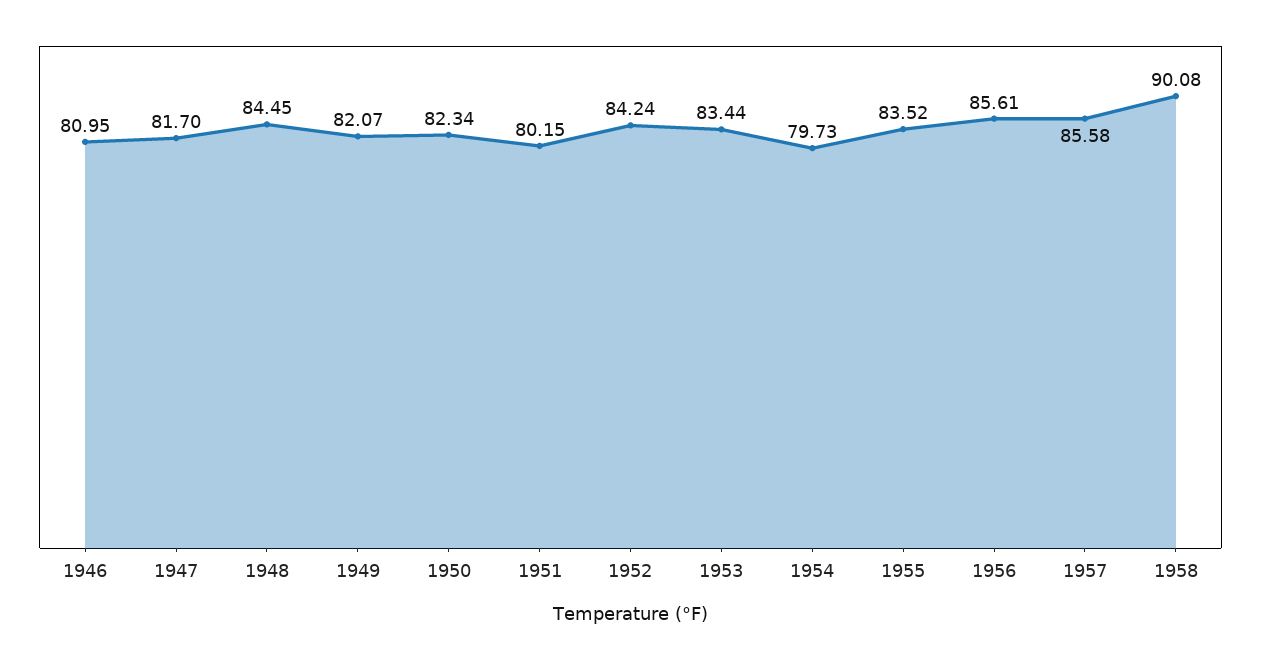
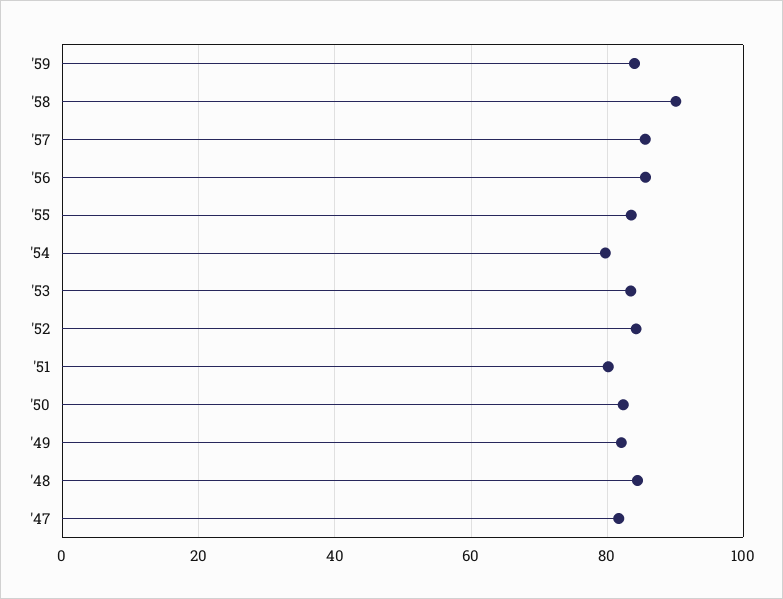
1946: 80.95 -> none
'59: none -> 84

